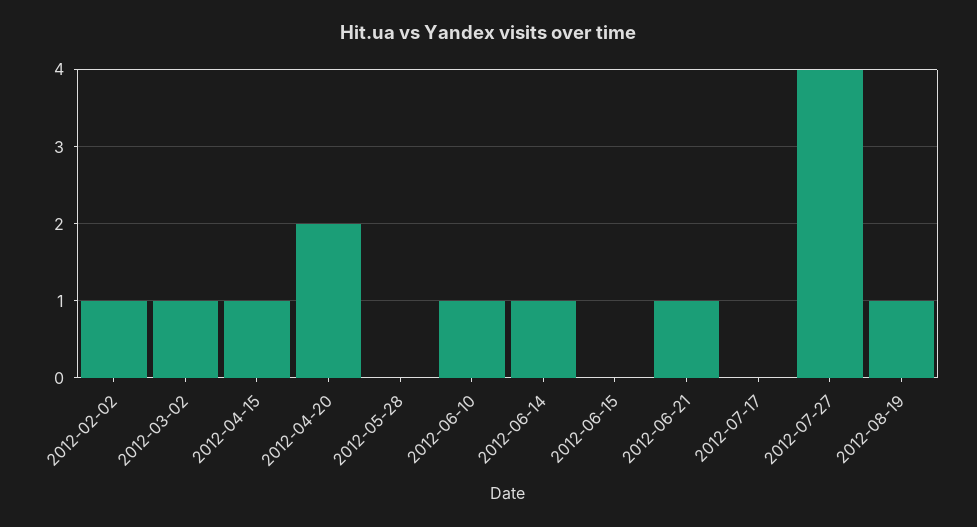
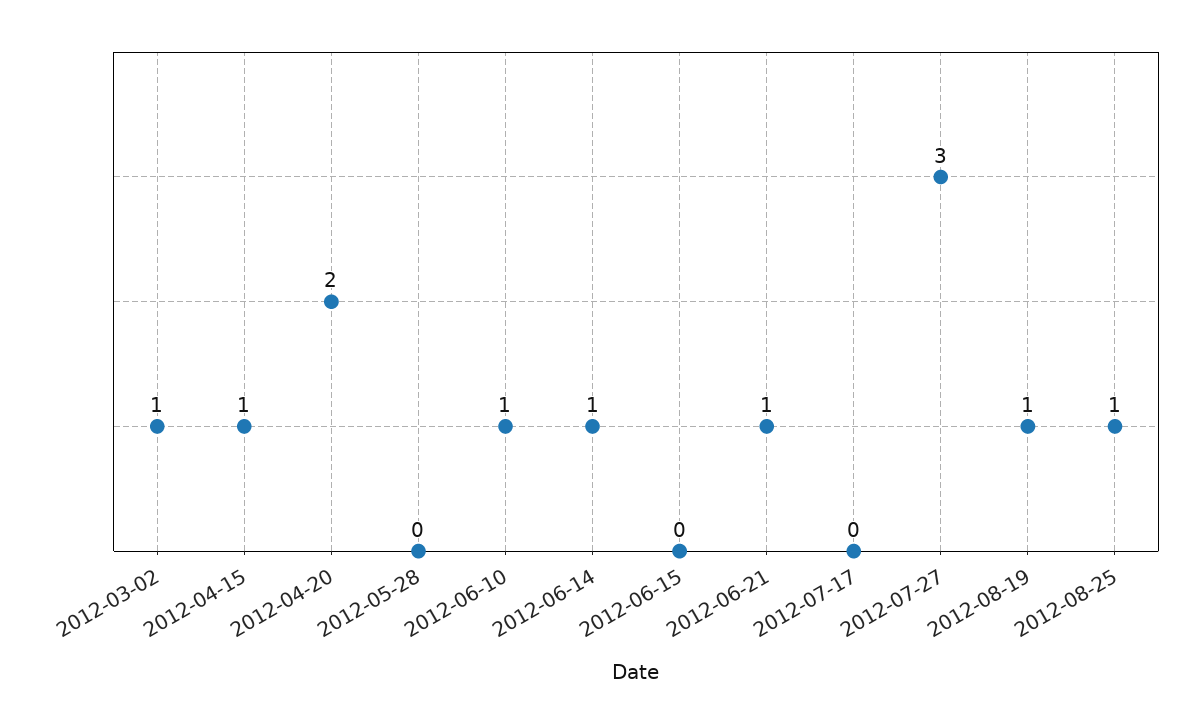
2012-02-02: 1 -> none
2012-07-27: 4 -> 3
2012-08-25: none -> 1

